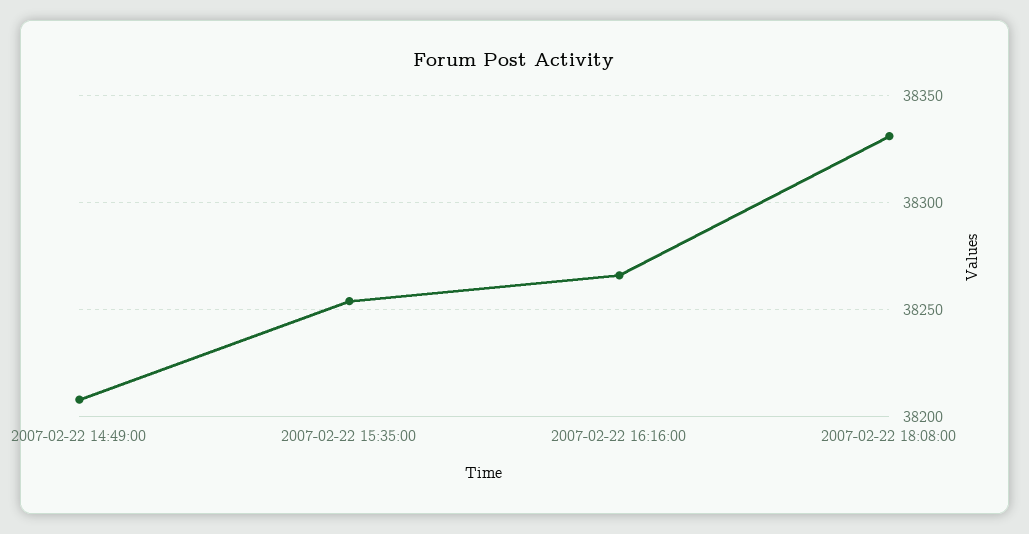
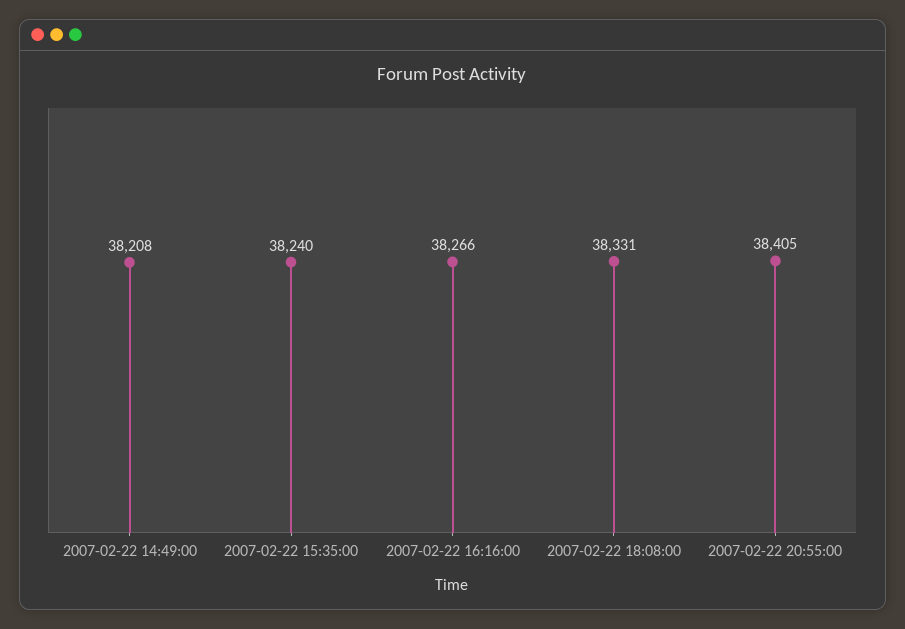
2007-02-22 15:35:00: 38255 -> 38240
2007-02-22 20:55:00: none -> 38405

